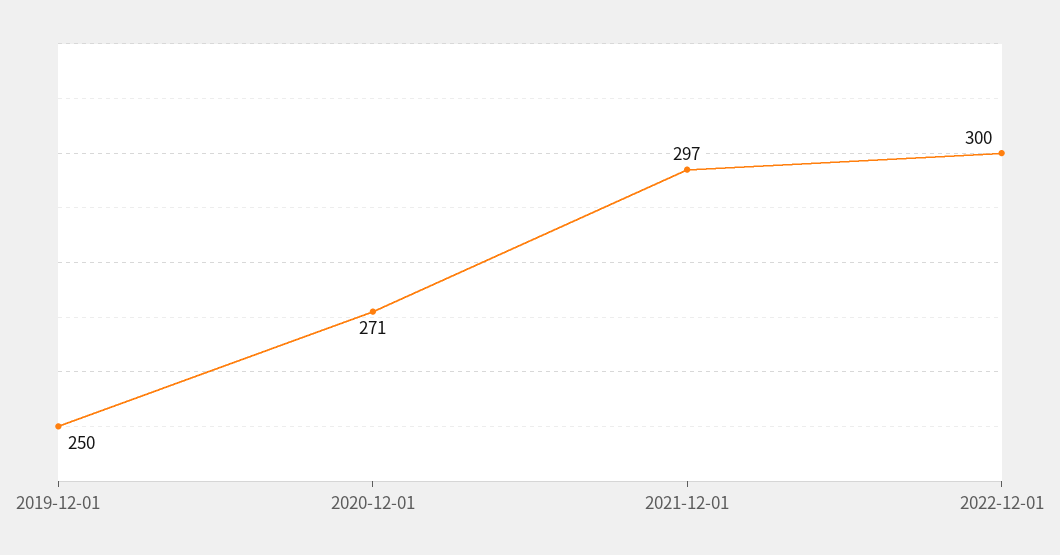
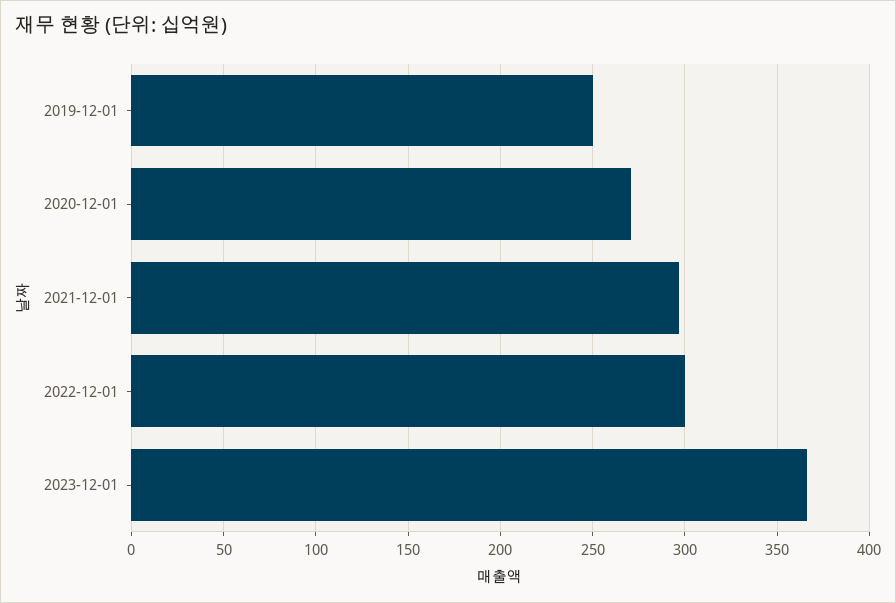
2023-12-01: none -> 365

